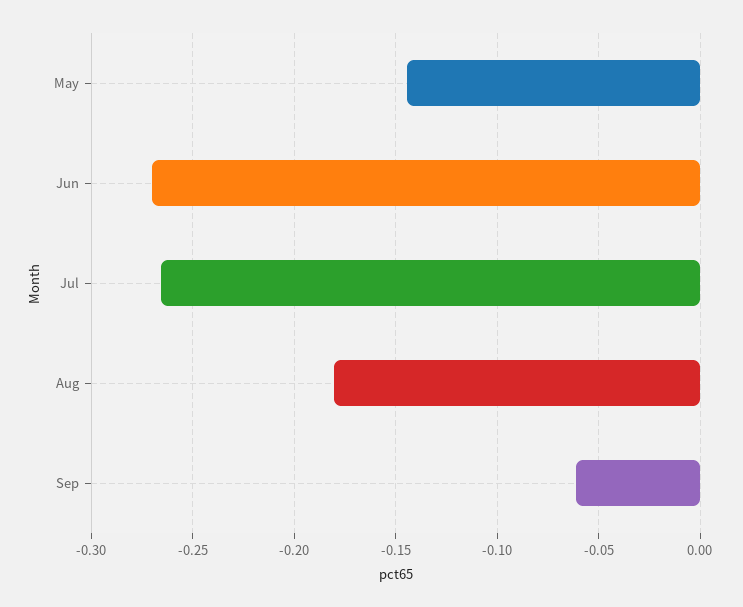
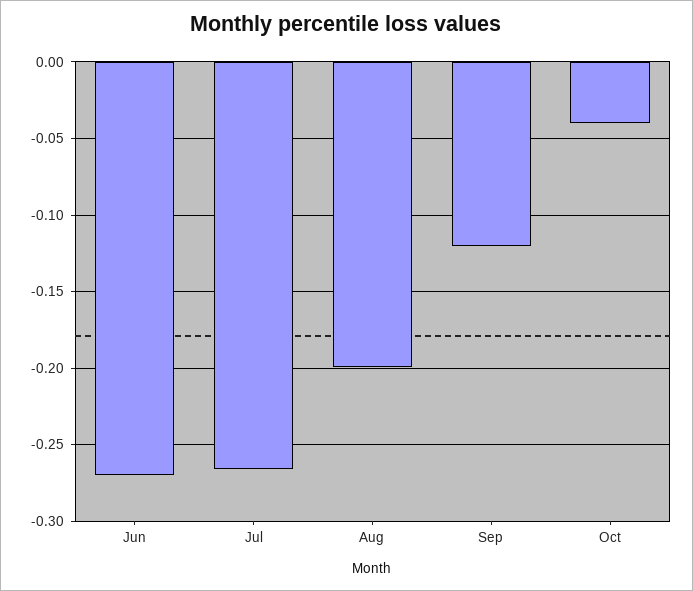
May: -0.145 -> none
Aug: -0.18 -> -0.2
Sep: -0.06 -> -0.12
Oct: none -> -0.04

